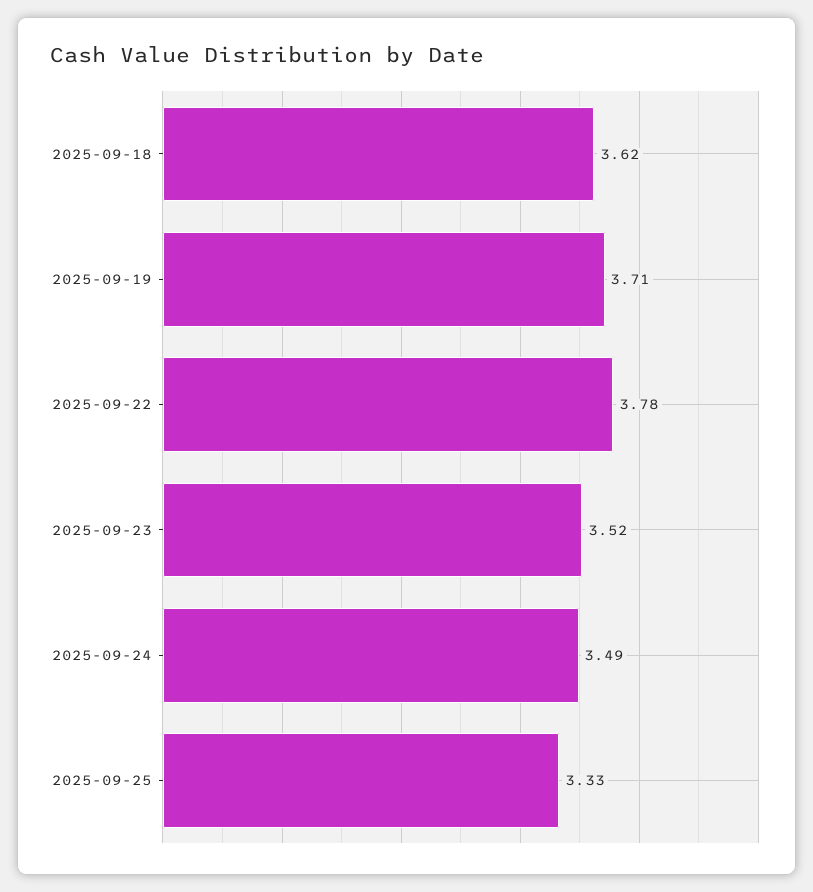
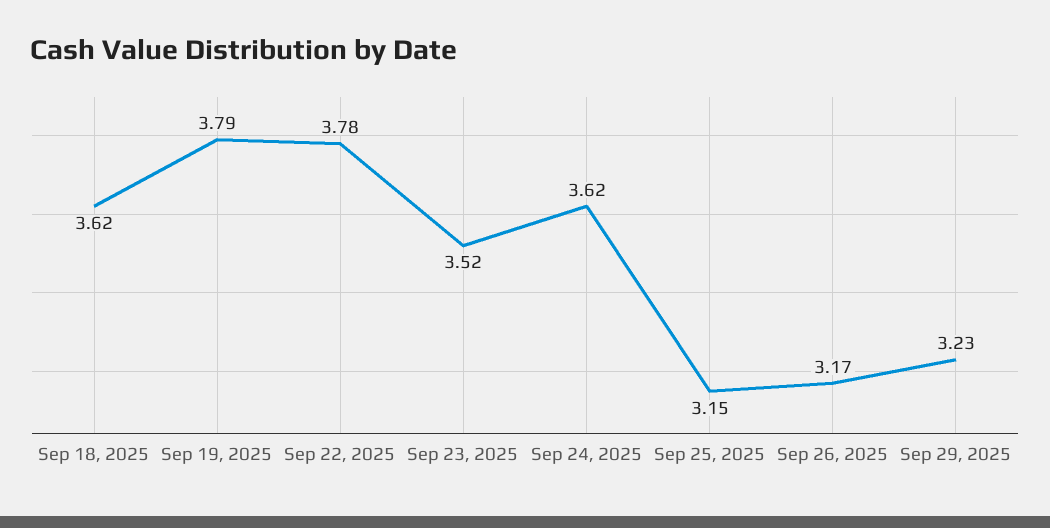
2025-09-19: 3.71 -> 3.79
2025-09-24: 3.49 -> 3.62
2025-09-25: 3.33 -> 3.15
Sep 26, 2025: none -> 3.17
Sep 29, 2025: none -> 3.23

